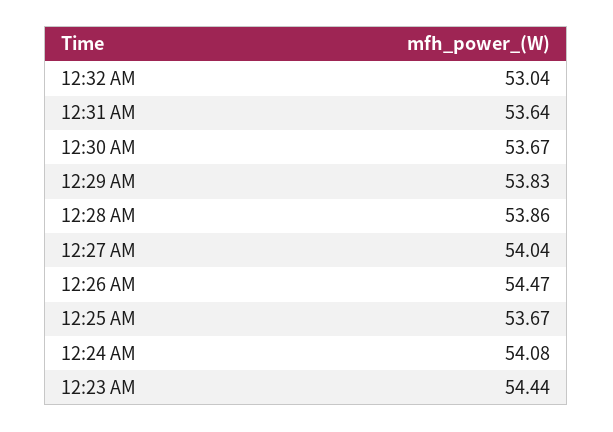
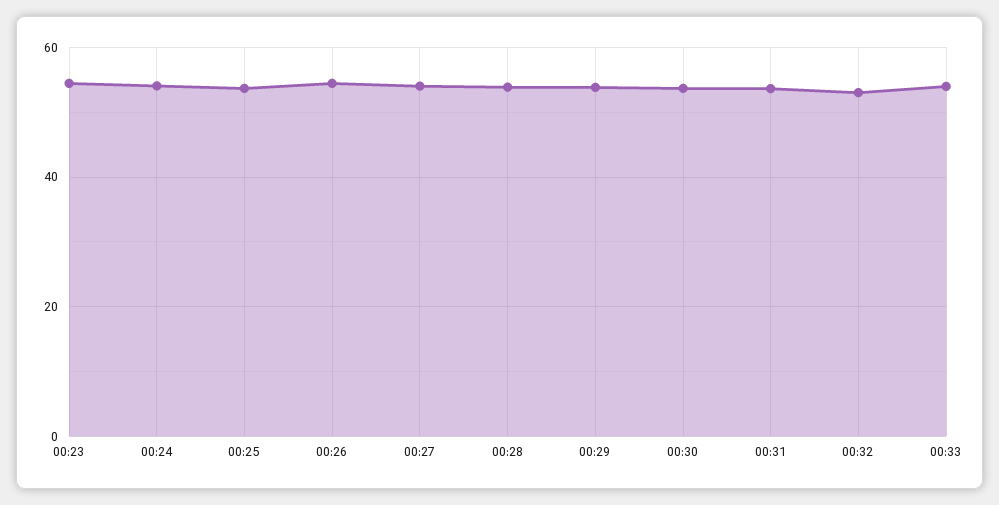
00:33: none -> 54

